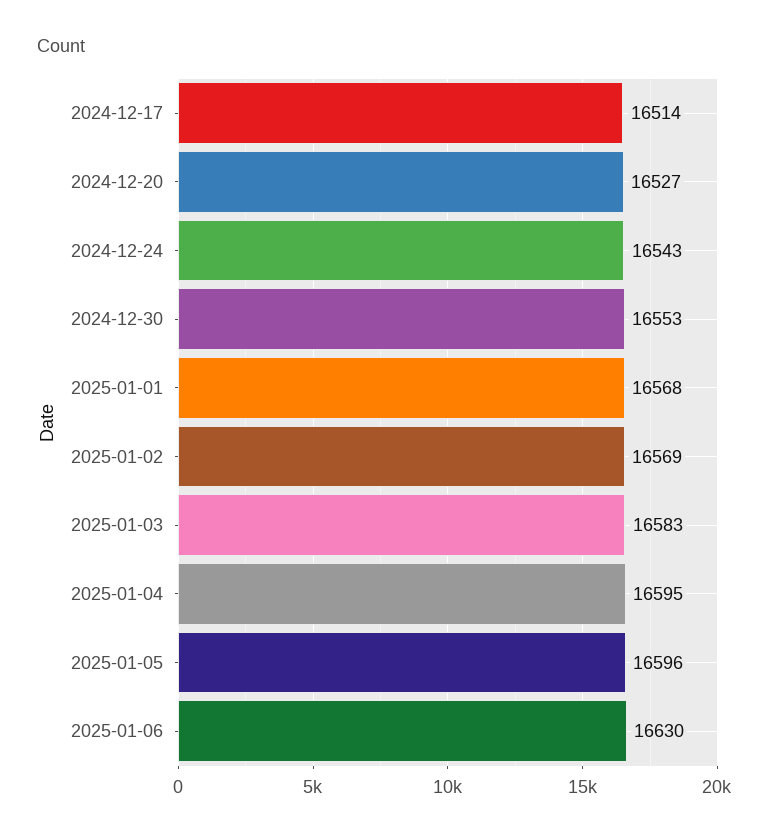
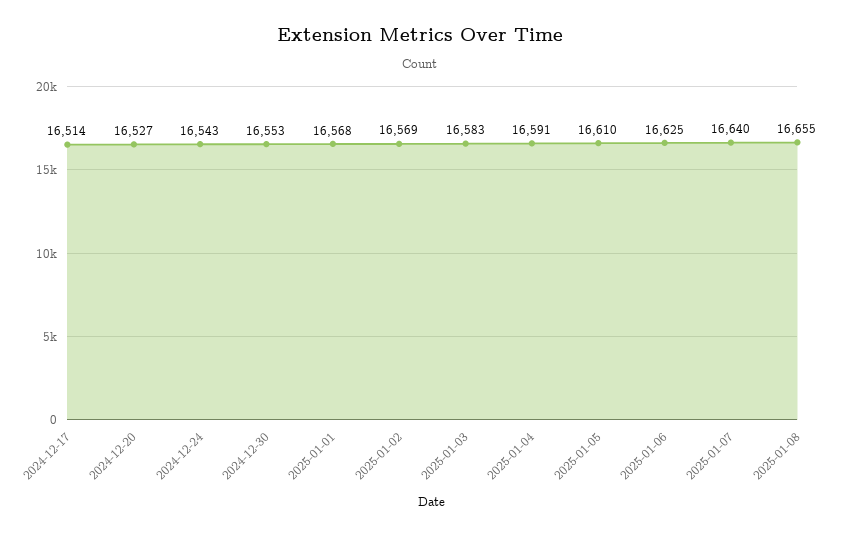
2025-01-04: 16595 -> 16591
2025-01-05: 16596 -> 16610
2025-01-06: 16630 -> 16625
2025-01-07: none -> 16640
2025-01-08: none -> 16655

